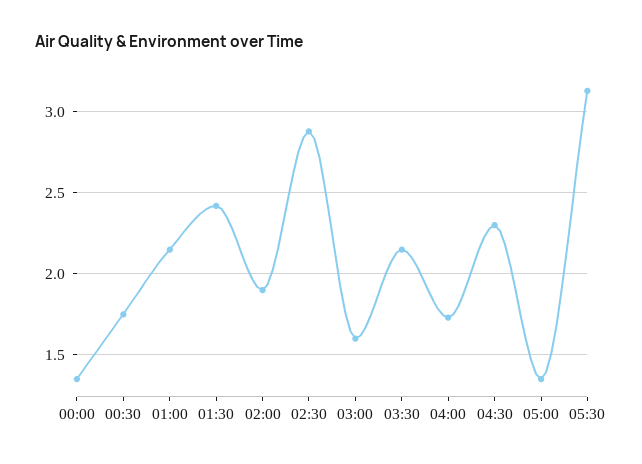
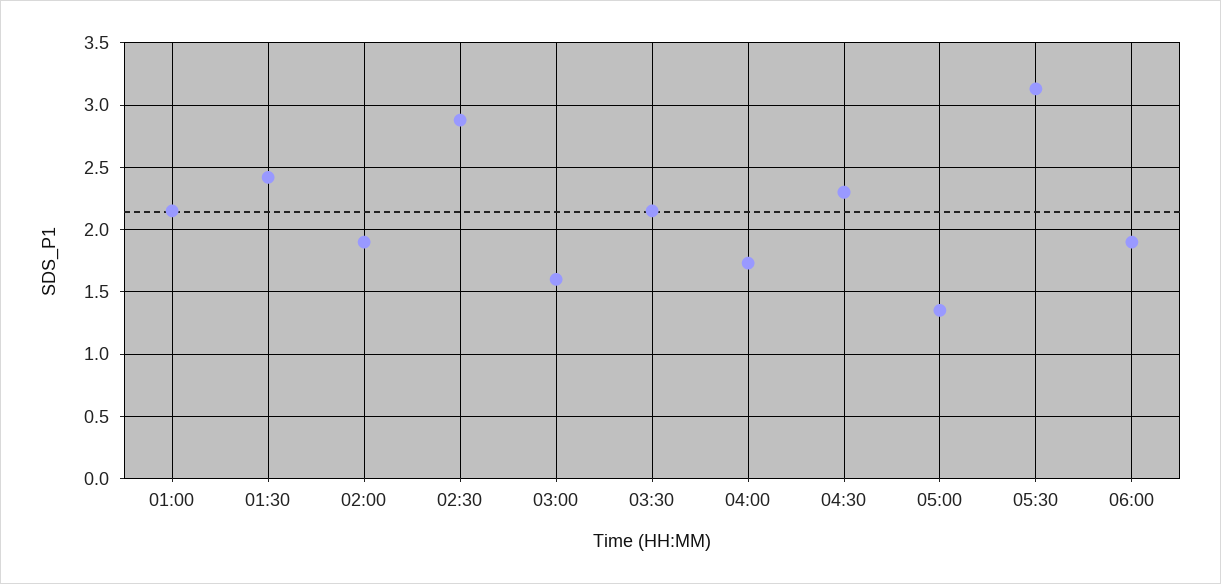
00:00: 1.35 -> none
00:30: 1.75 -> none
06:00: none -> 1.9

